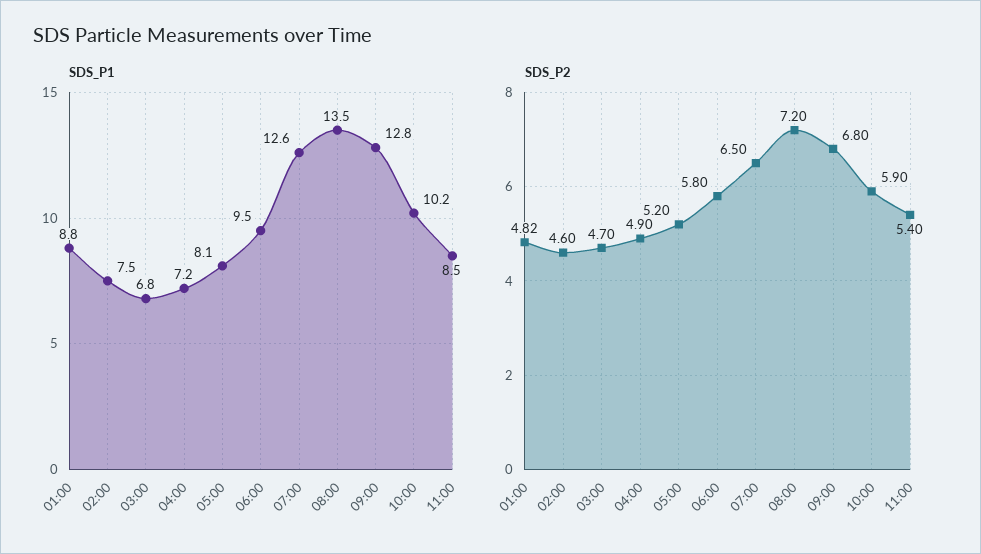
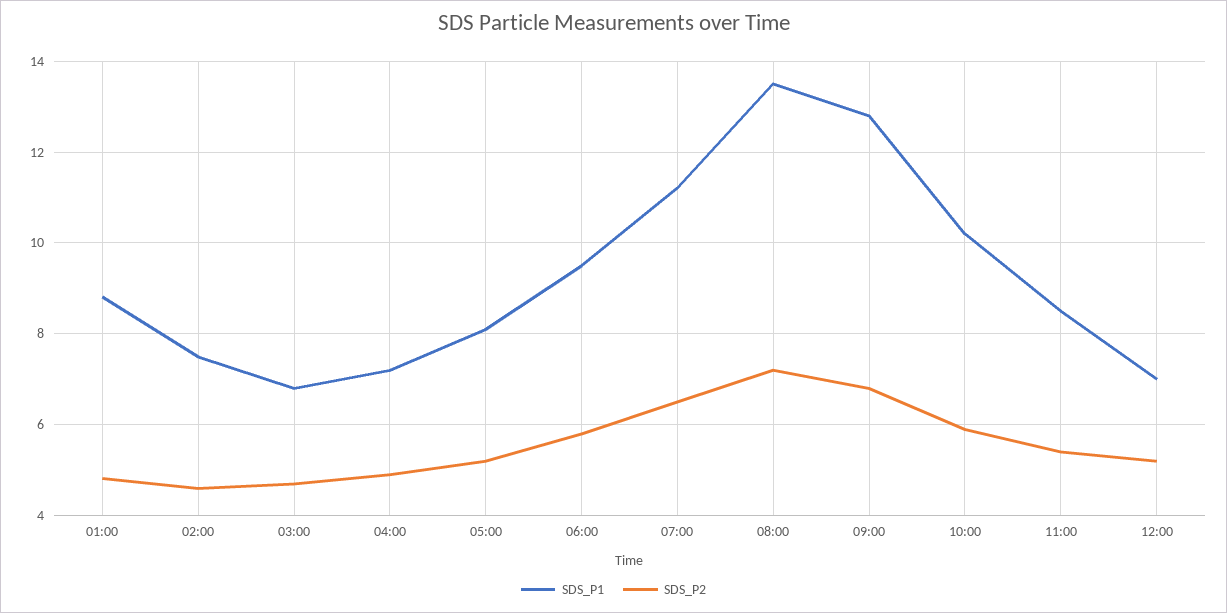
SDS_P1, 07:00: 12.6 -> 11.2
SDS_P1, 12:00: none -> 7
SDS_P2, 12:00: none -> 5.2

